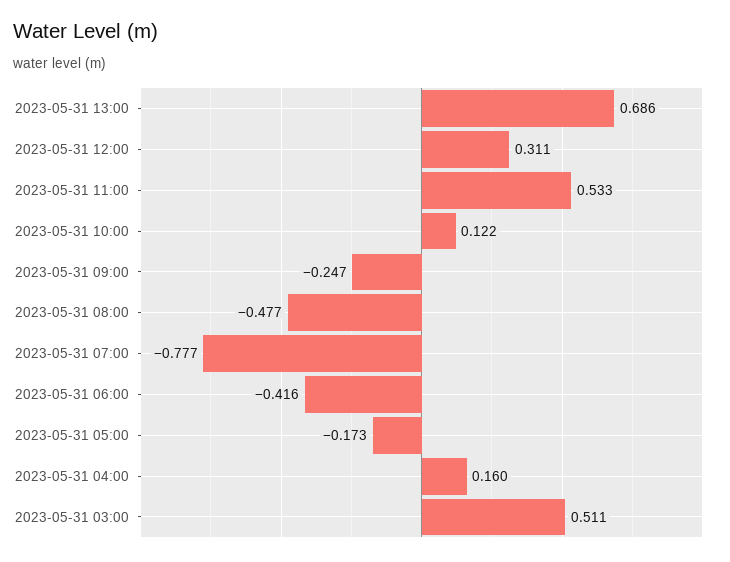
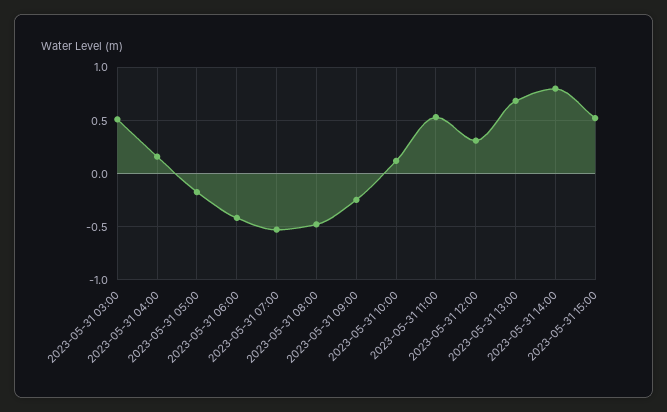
2023-05-31 07:00: -0.777 -> -0.5
2023-05-31 14:00: none -> 0.8
2023-05-31 15:00: none -> 0.5

